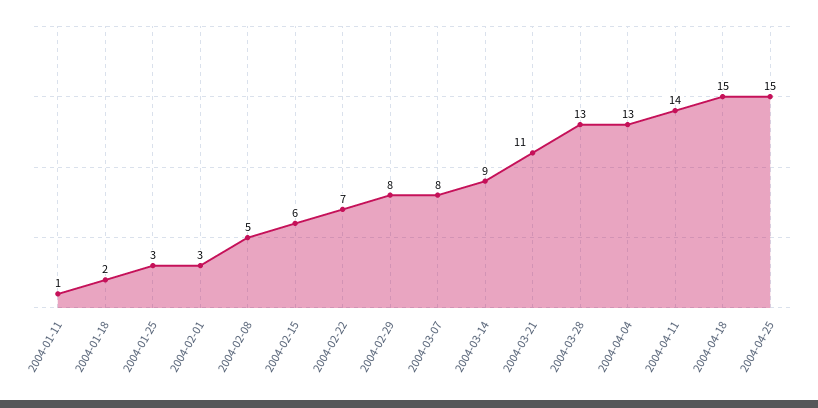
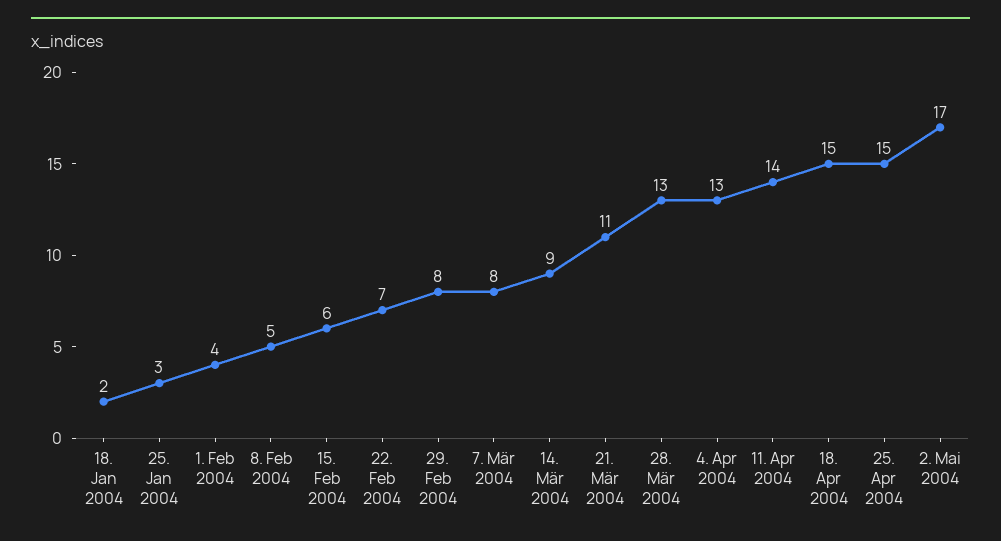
2004-01-11: 1 -> none
2004-02-01: 3 -> 4
2. Mai 2004: none -> 17

